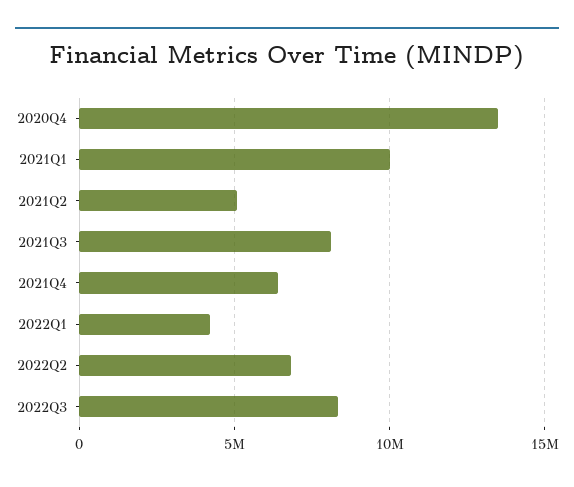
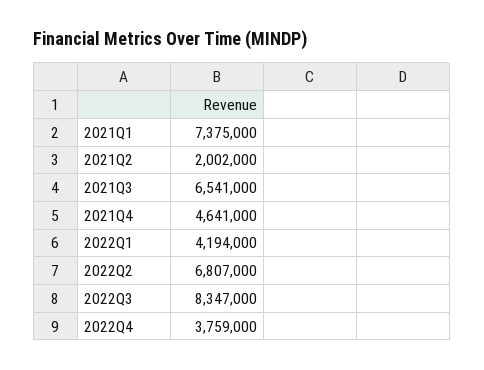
2020Q4: 13500000 -> none
2021Q1: 10000000 -> 7375000
2021Q2: 5000000 -> 2002000
2021Q3: 8000000 -> 6541000
2021Q4: 6500000 -> 4641000
2022Q4: none -> 3759000

